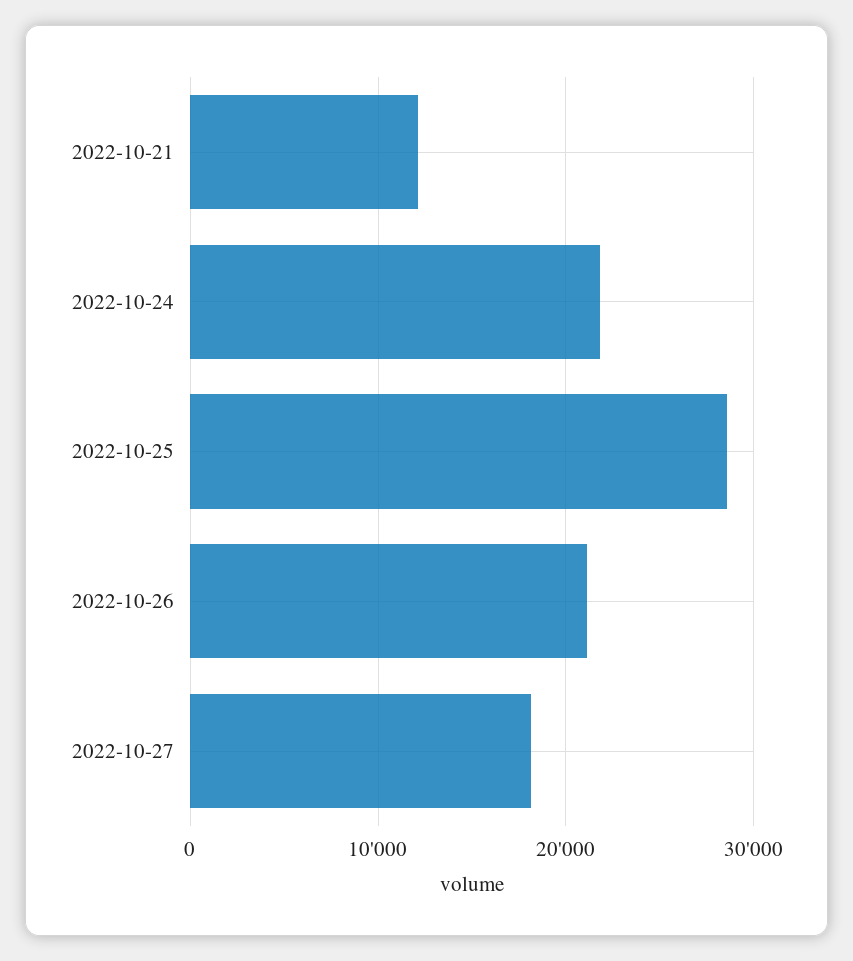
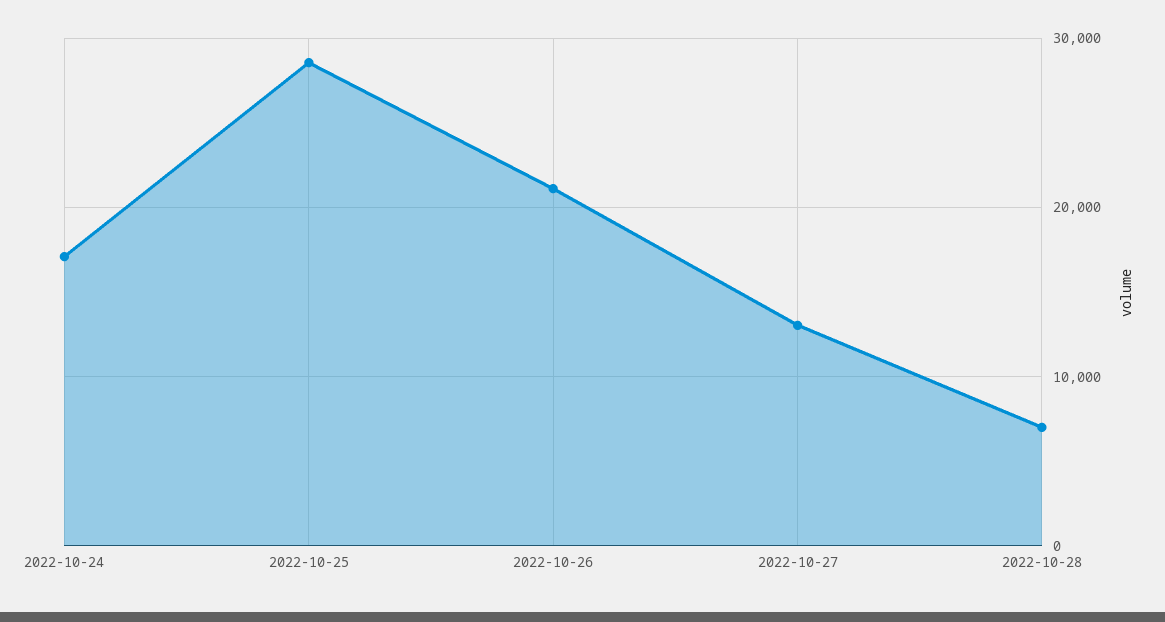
2022-10-21: 12000 -> none
2022-10-24: 22000 -> 17000
2022-10-27: 18000 -> 13000
2022-10-28: none -> 7000

